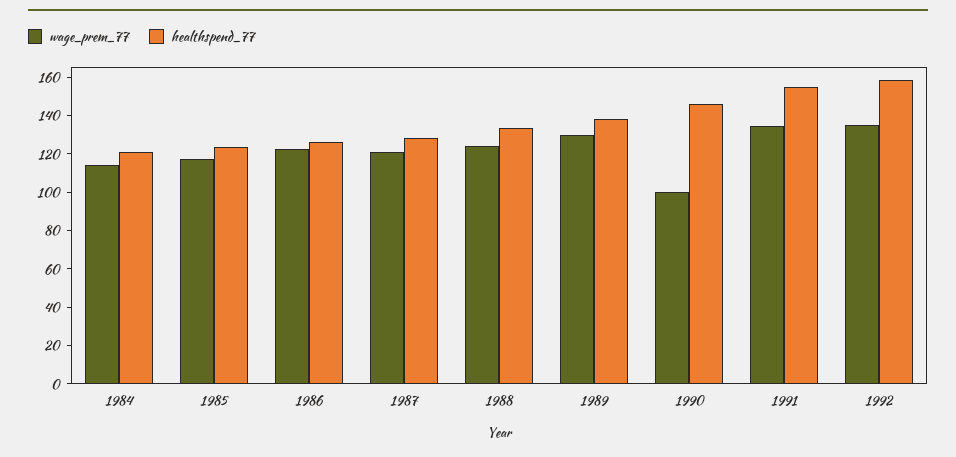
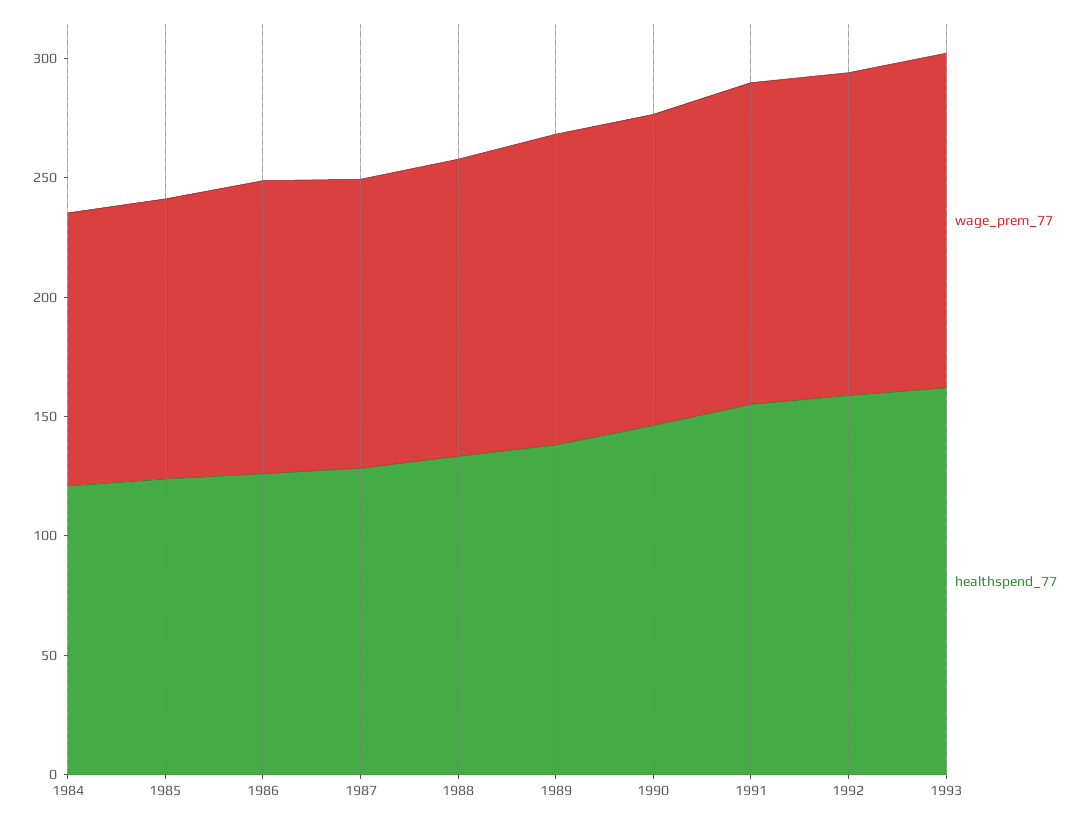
wage_prem_77, 1990: 100 -> 130
wage_prem_77, 1993: none -> 140
healthspend_77, 1993: none -> 160

